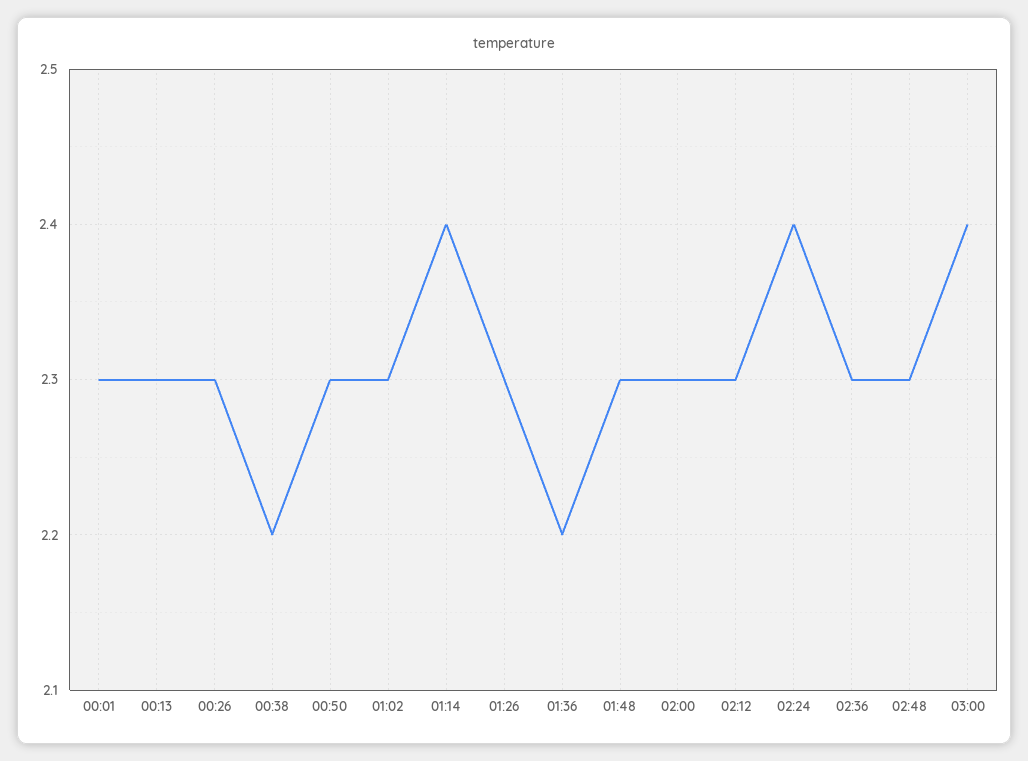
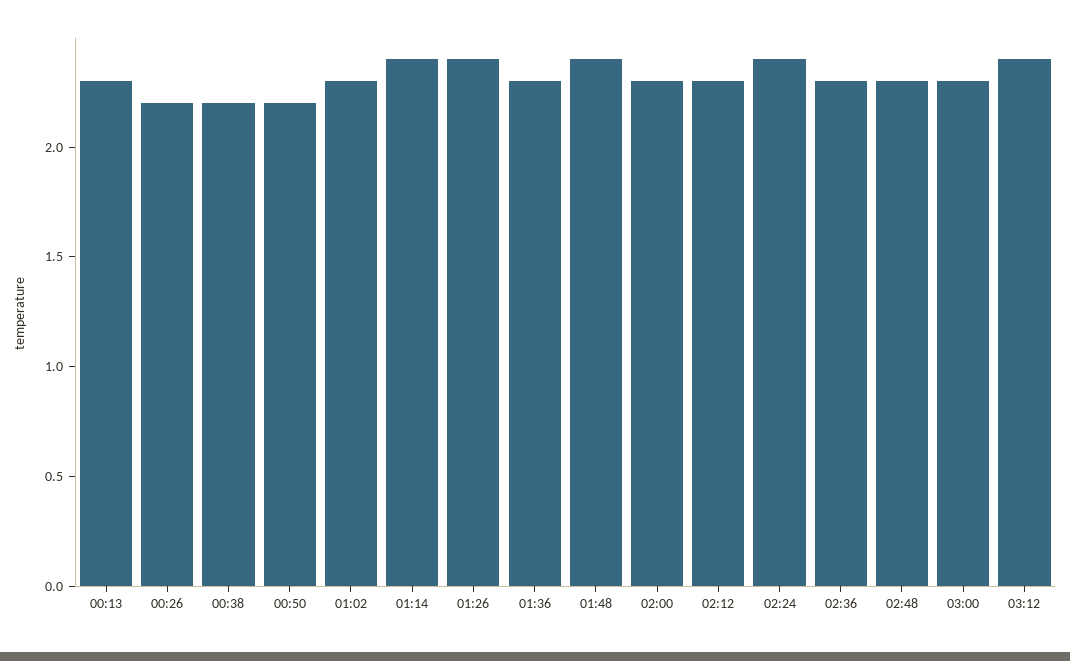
00:01: 2.3 -> none
00:26: 2.3 -> 2.2
00:50: 2.3 -> 2.2
01:26: 2.3 -> 2.4
01:36: 2.2 -> 2.3
01:48: 2.3 -> 2.4
03:00: 2.4 -> 2.3
03:12: none -> 2.4

